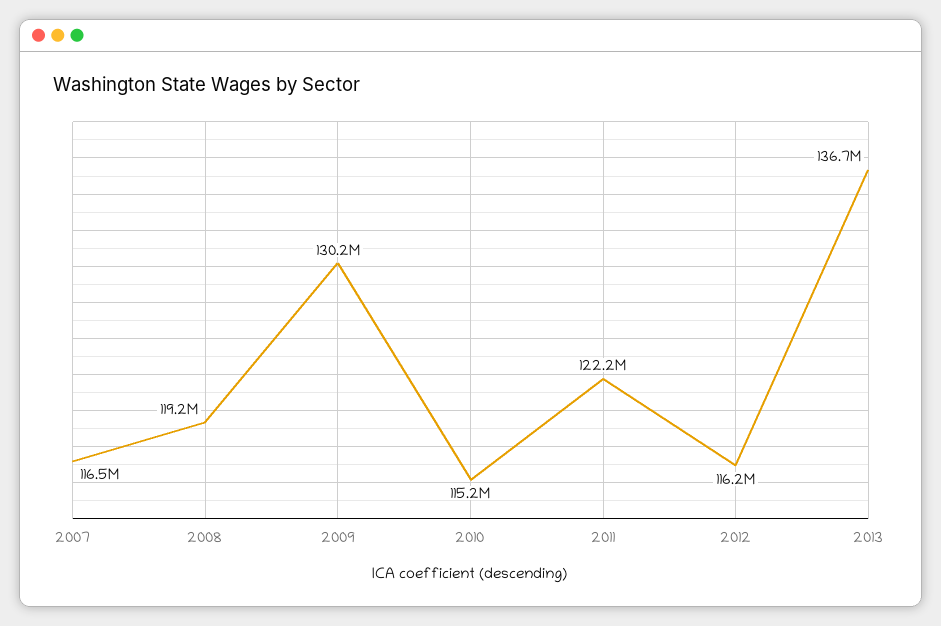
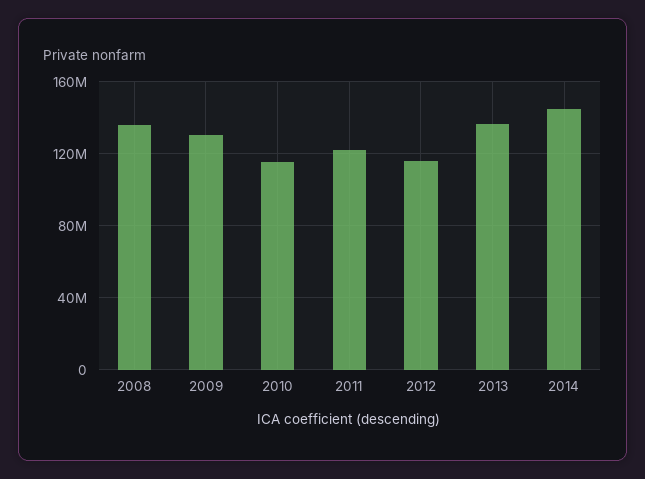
2007: 116500000 -> none
2008: 119200000 -> 135000000
2014: none -> 145000000

